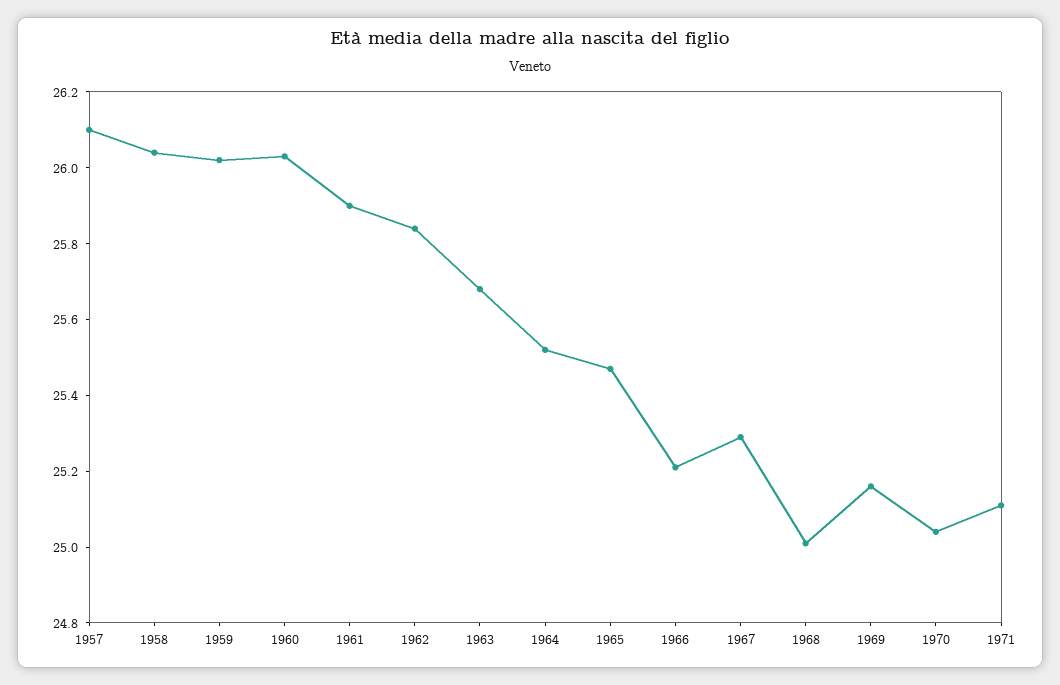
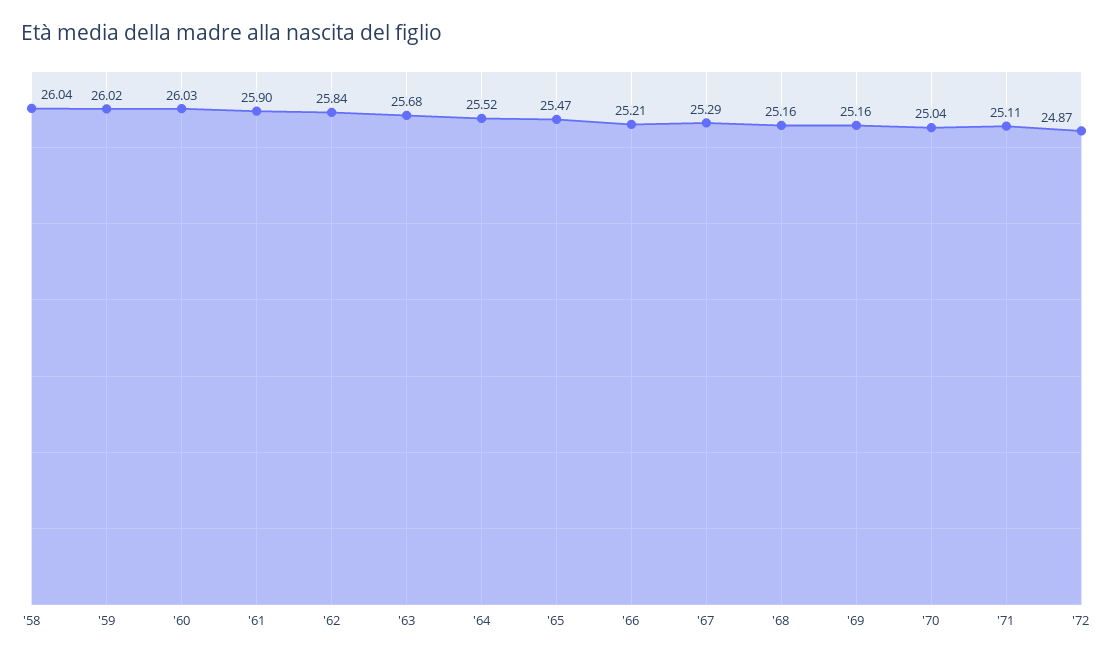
1957: 26.1 -> none
1968: 25 -> 25.16
'72: none -> 24.87

